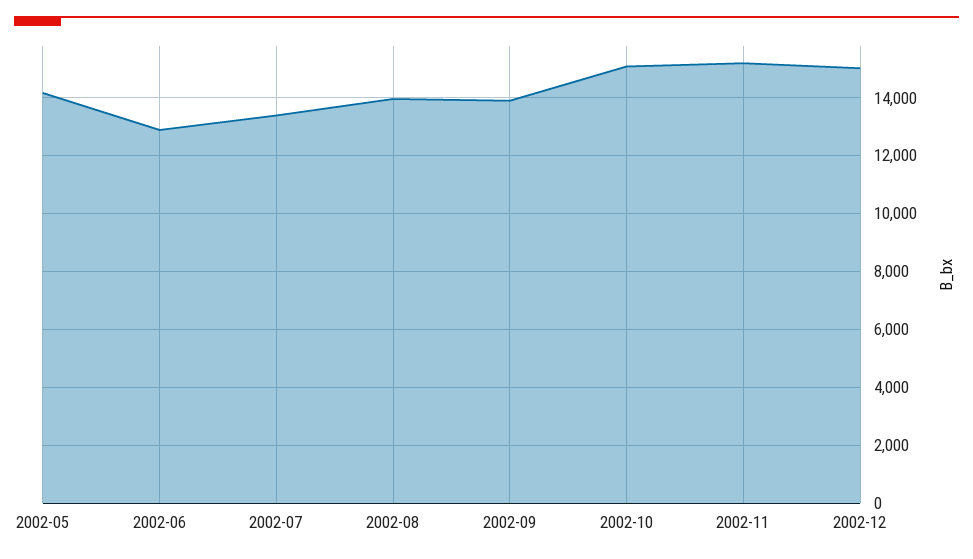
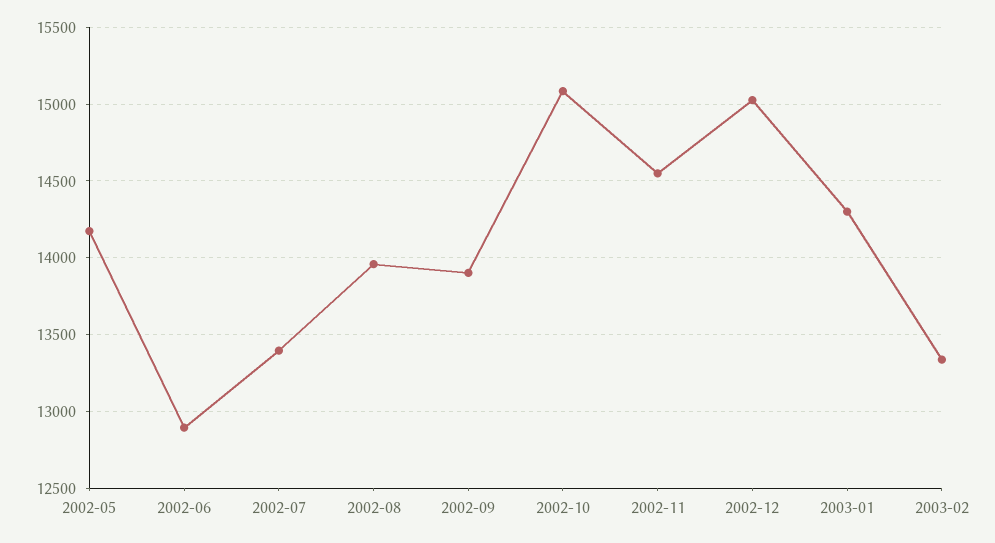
2002-11: 15250 -> 14550
2003-01: none -> 14300
2003-02: none -> 13350

